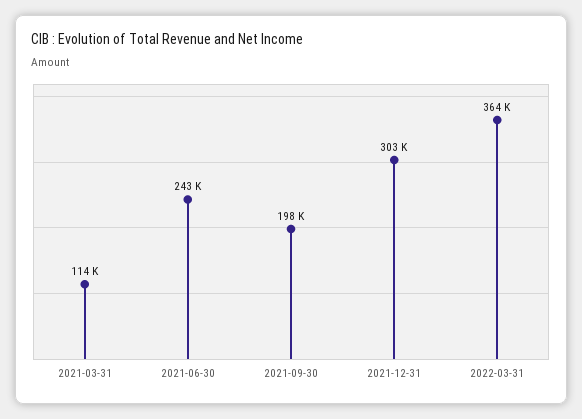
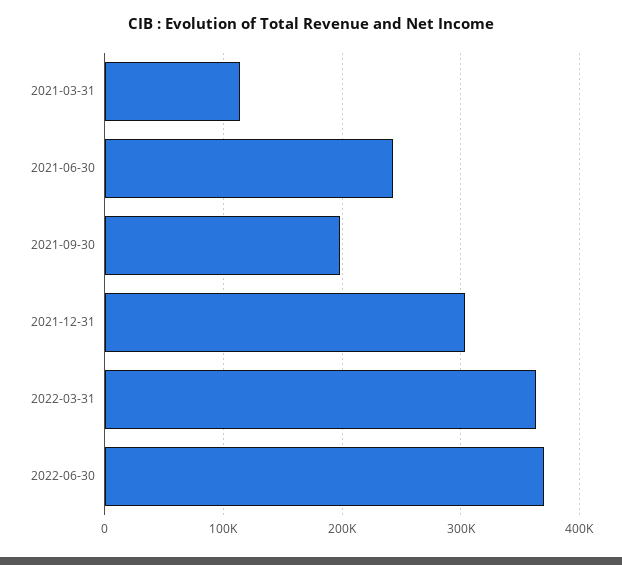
2022-06-30: none -> 370000

